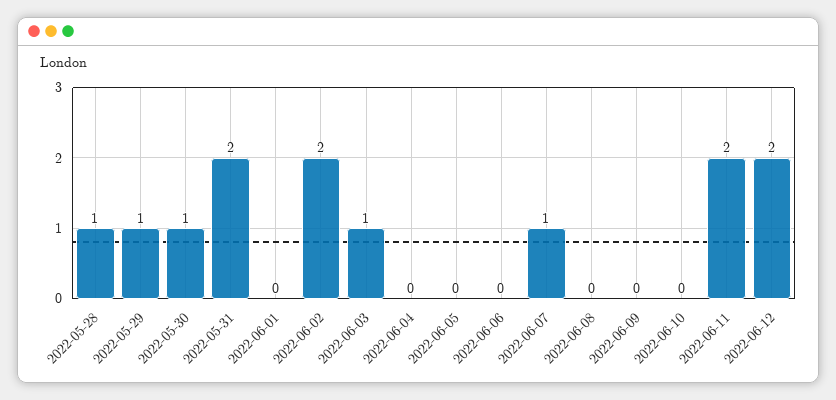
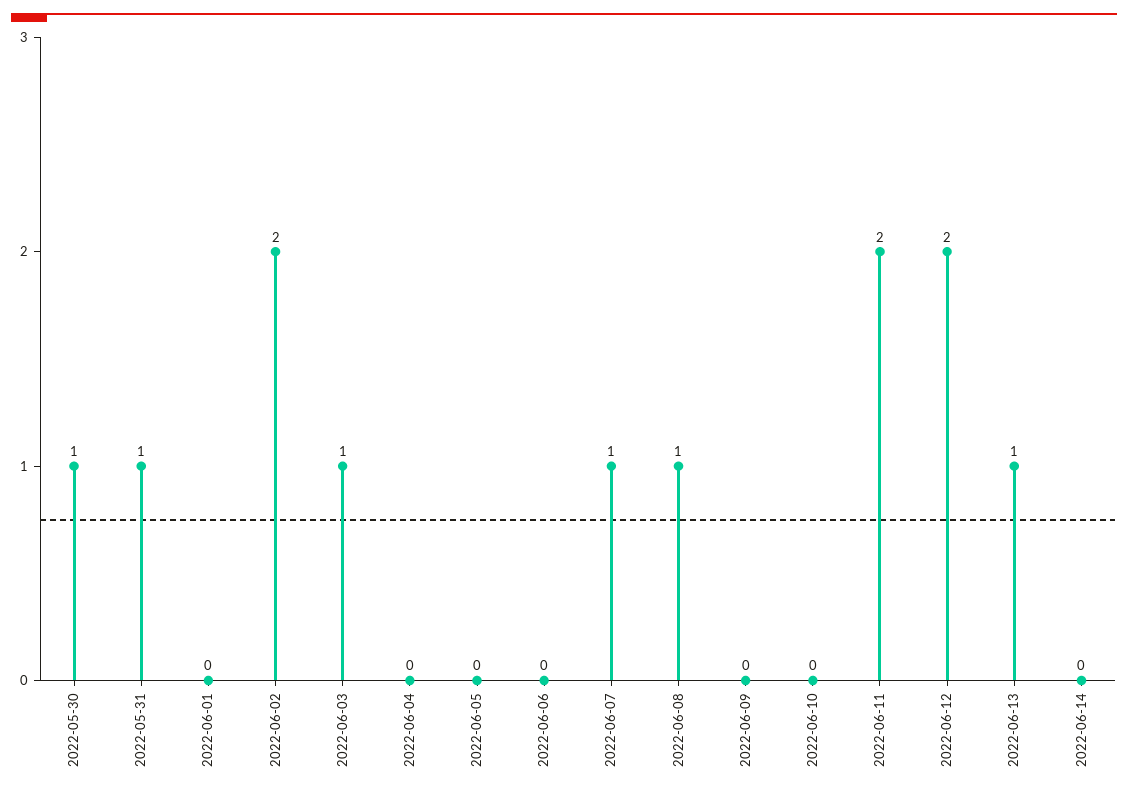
2022-05-28: 1 -> none
2022-05-29: 1 -> none
2022-05-31: 2 -> 1
2022-06-08: 0 -> 1
2022-06-13: none -> 1
2022-06-14: none -> 0

